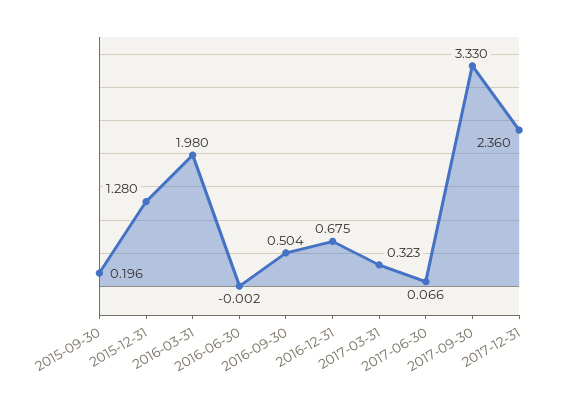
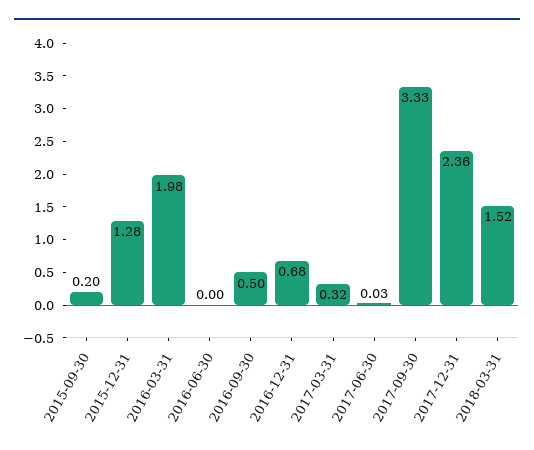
2017-06-30: 0.066 -> 0.03
2018-03-31: none -> 1.52

